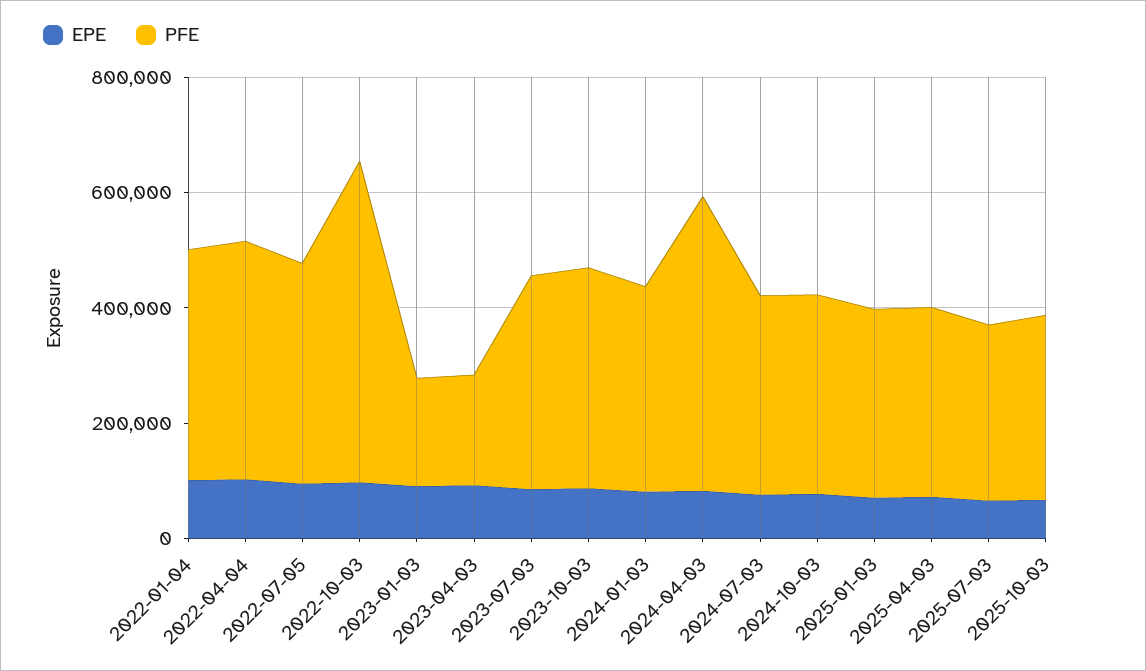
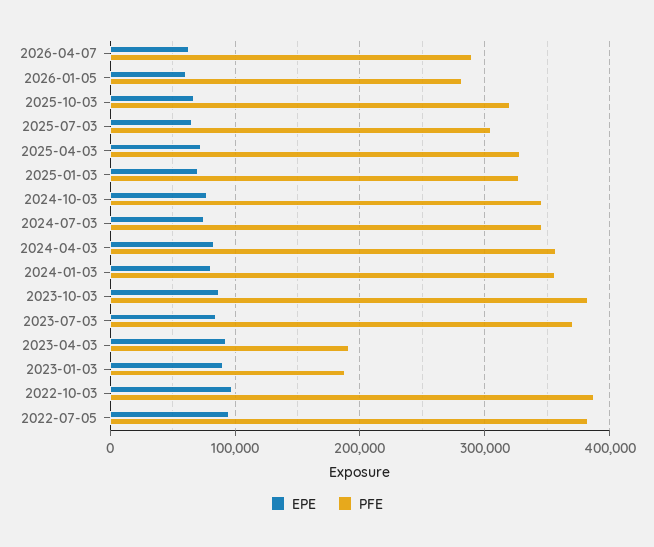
EPE, 2022-01-04: 100000 -> none
PFE, 2022-01-04: 400000 -> none
EPE, 2022-04-04: 100000 -> none
PFE, 2022-04-04: 400000 -> none
PFE, 2022-10-03: 550000 -> 390000
PFE, 2024-04-03: 500000 -> 360000
EPE, 2026-04-07: none -> 60000
PFE, 2026-04-07: none -> 290000
EPE, 2026-01-05: none -> 60000
PFE, 2026-01-05: none -> 280000

